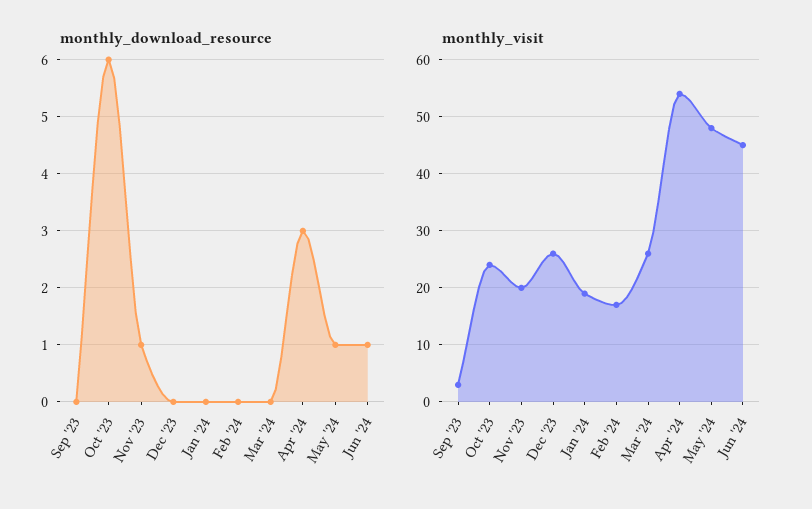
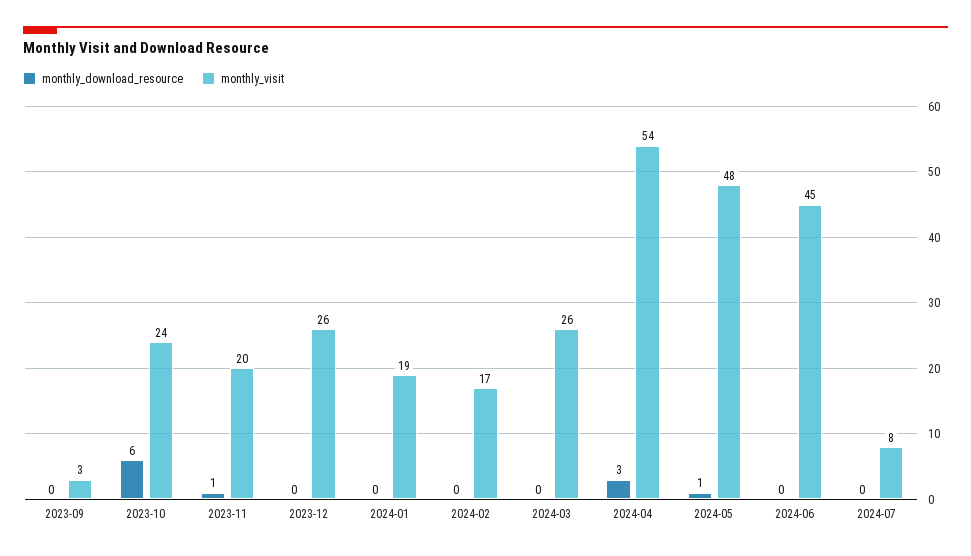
monthly_download_resource, Jun '24: 1 -> 0
monthly_download_resource, 2024-07: none -> 0
monthly_visit, 2024-07: none -> 8

